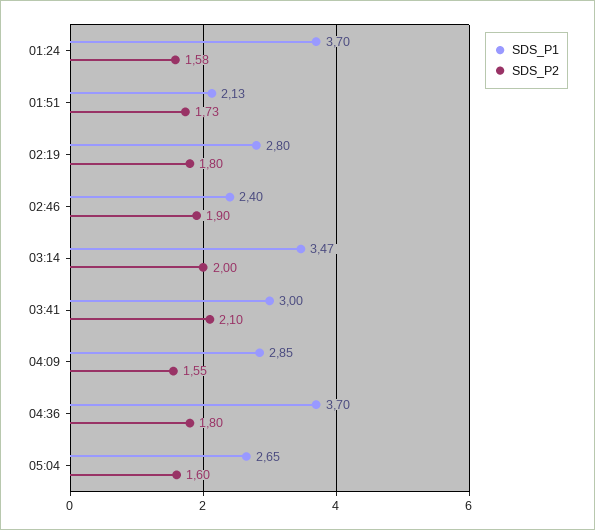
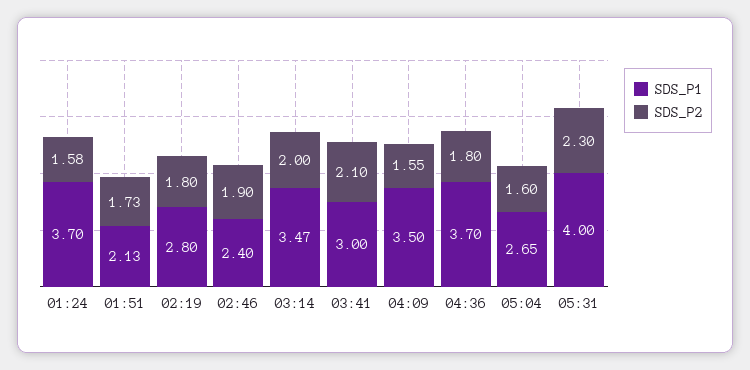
SDS_P1, 04:09: 2.85 -> 3.5
SDS_P1, 05:31: none -> 4
SDS_P2, 05:31: none -> 2.3

